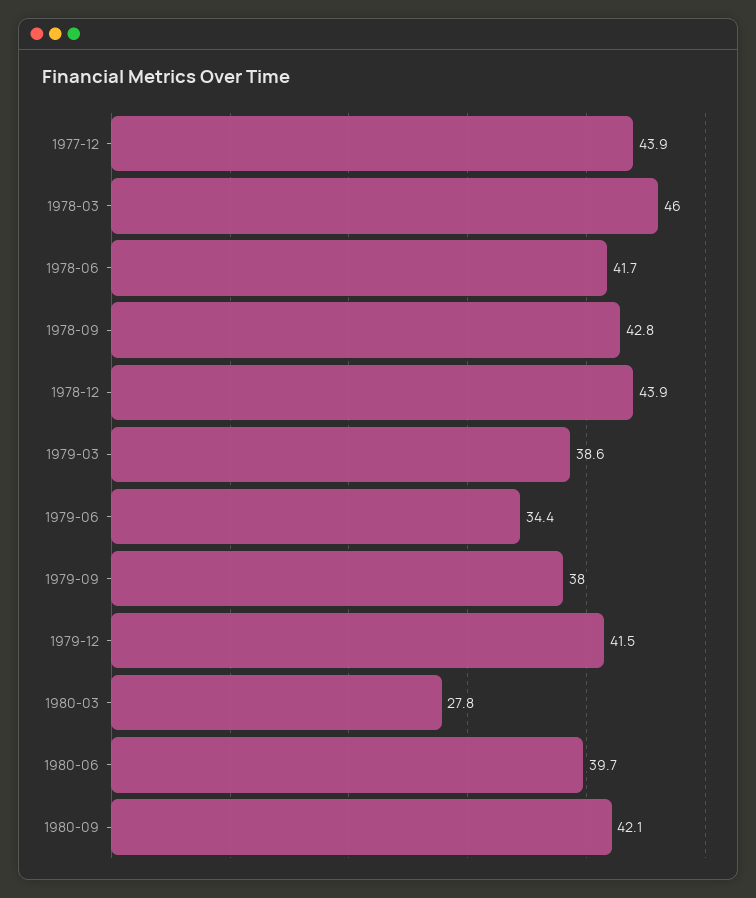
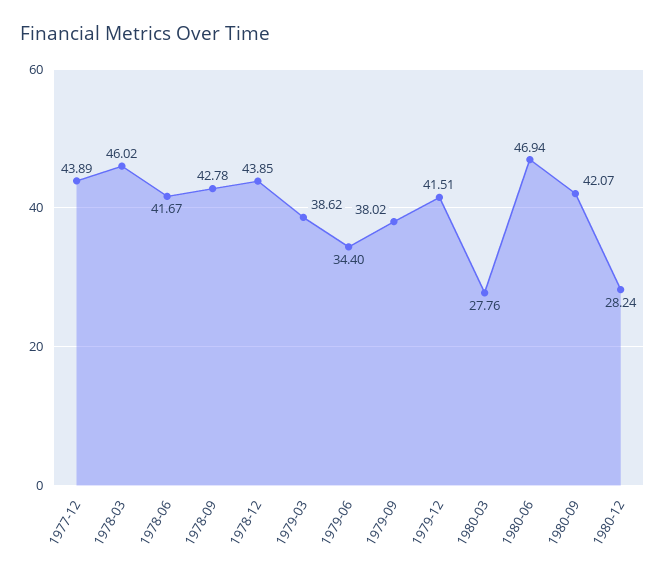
1980-06: 39.7 -> 46.94
1980-12: none -> 28.24

